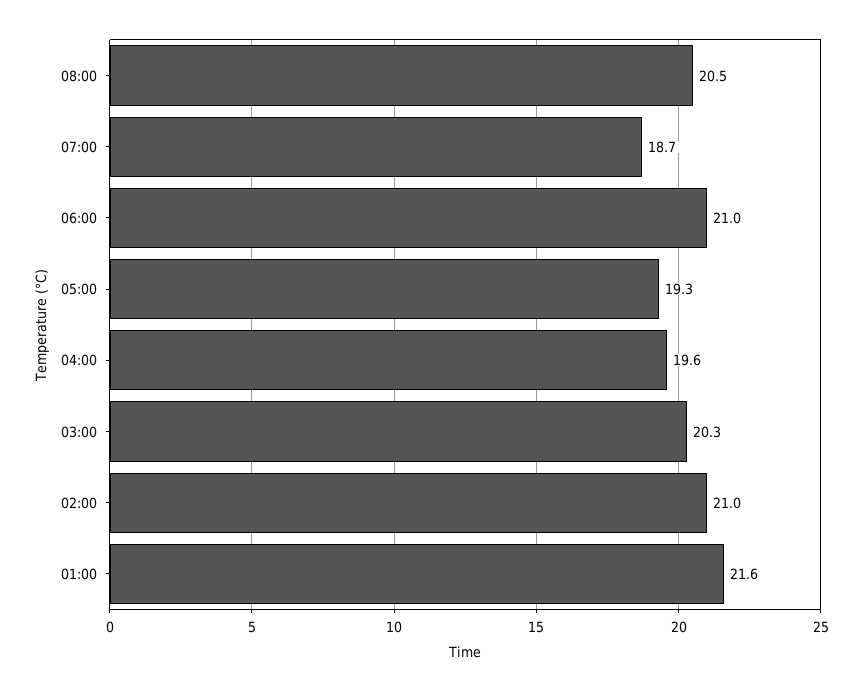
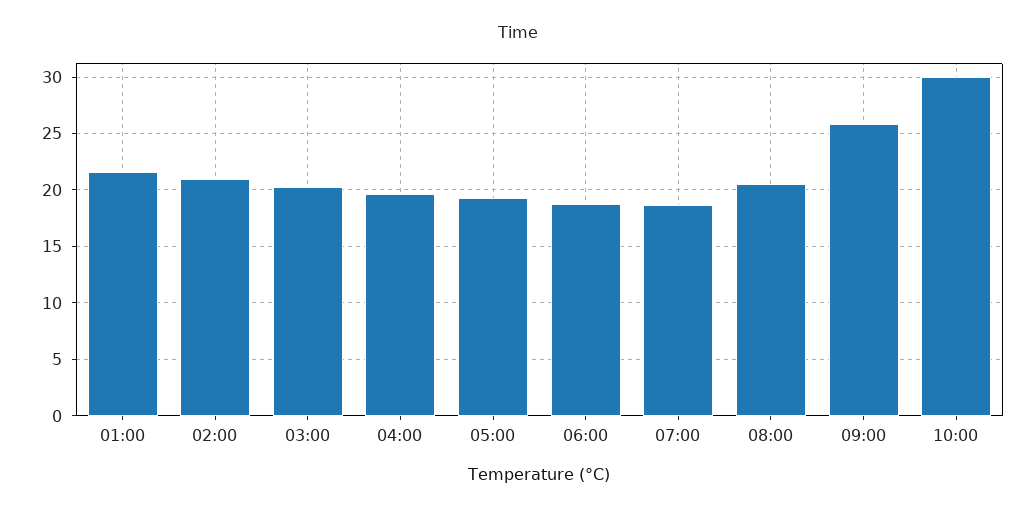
06:00: 21 -> 19
09:00: none -> 26
10:00: none -> 30

